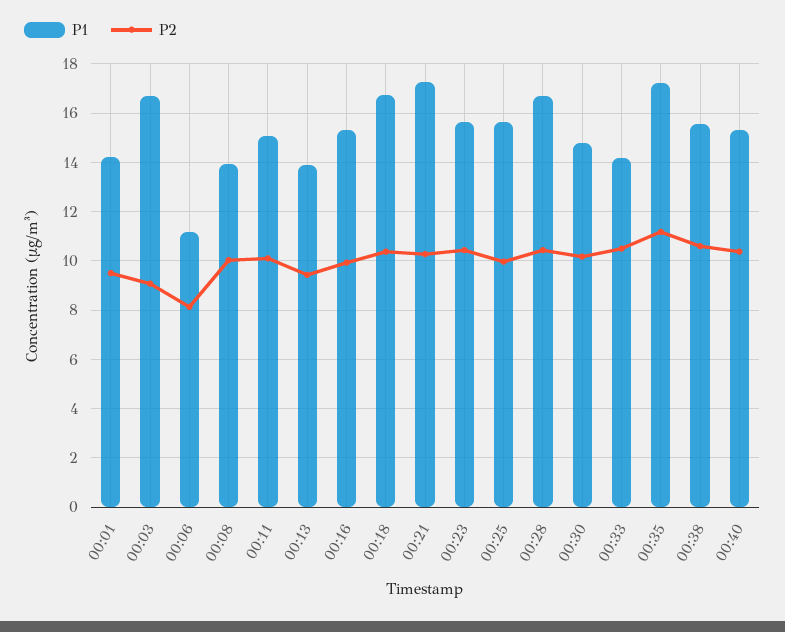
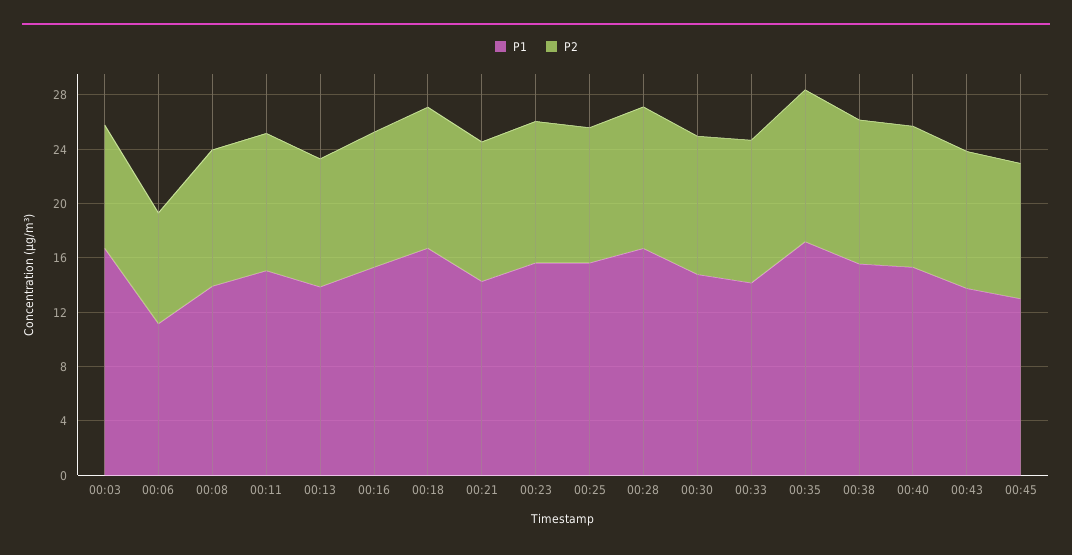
P1, 00:01: 14.25 -> none
P2, 00:01: 9.5 -> none
P1, 00:21: 17.25 -> 14
P1, 00:43: none -> 14
P2, 00:43: none -> 10
P1, 00:45: none -> 13
P2, 00:45: none -> 10

